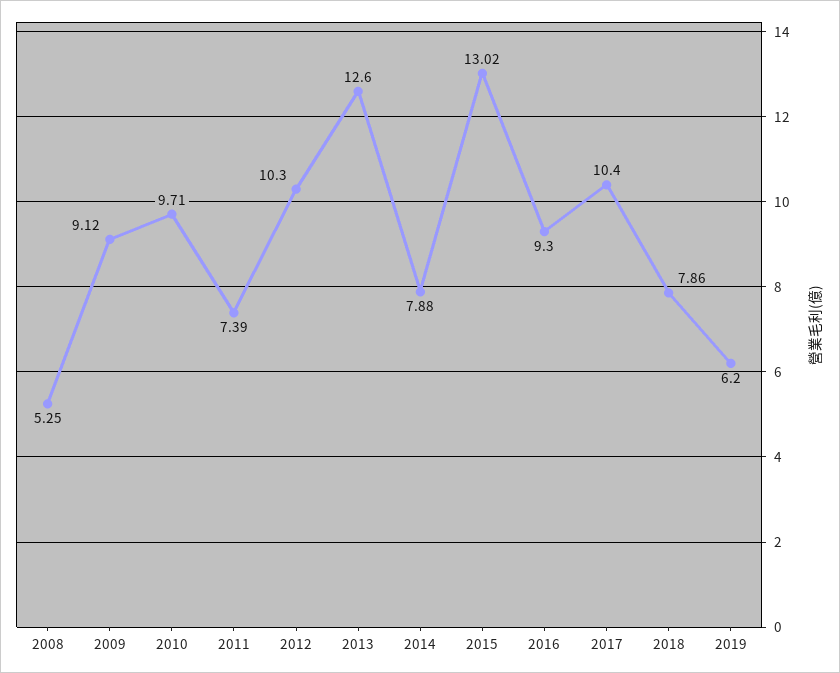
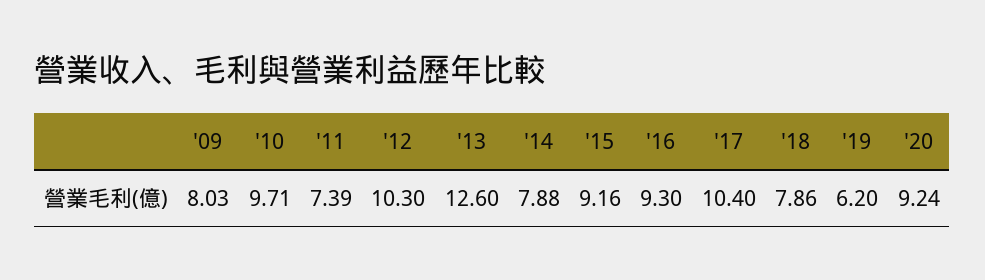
2008: 5.25 -> none
2009: 9.12 -> 8.03
2015: 13.02 -> 9.16
'20: none -> 9.24

